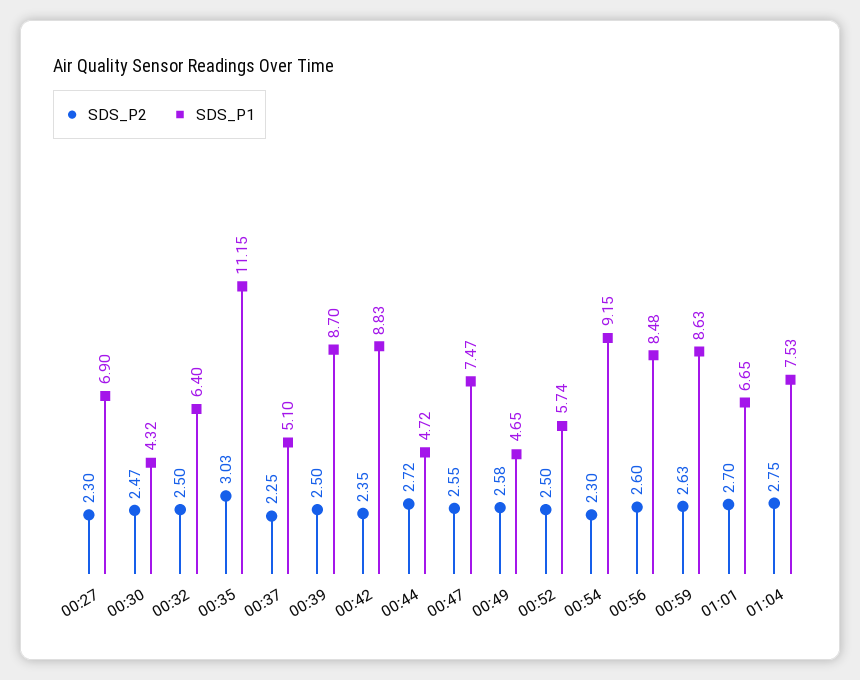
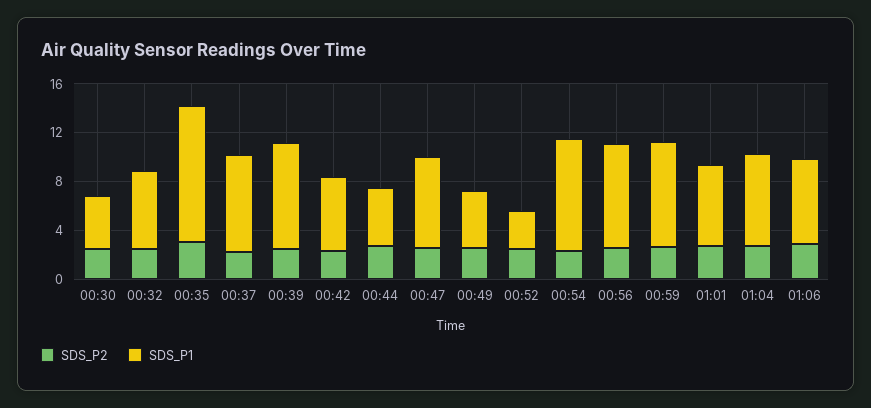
SDS_P2, 00:27: 2.3 -> none
SDS_P1, 00:27: 6.9 -> none
SDS_P1, 00:37: 5.1 -> 8
SDS_P1, 00:42: 8.83 -> 6
SDS_P1, 00:52: 5.74 -> 3
SDS_P2, 01:06: none -> 3
SDS_P1, 01:06: none -> 7

